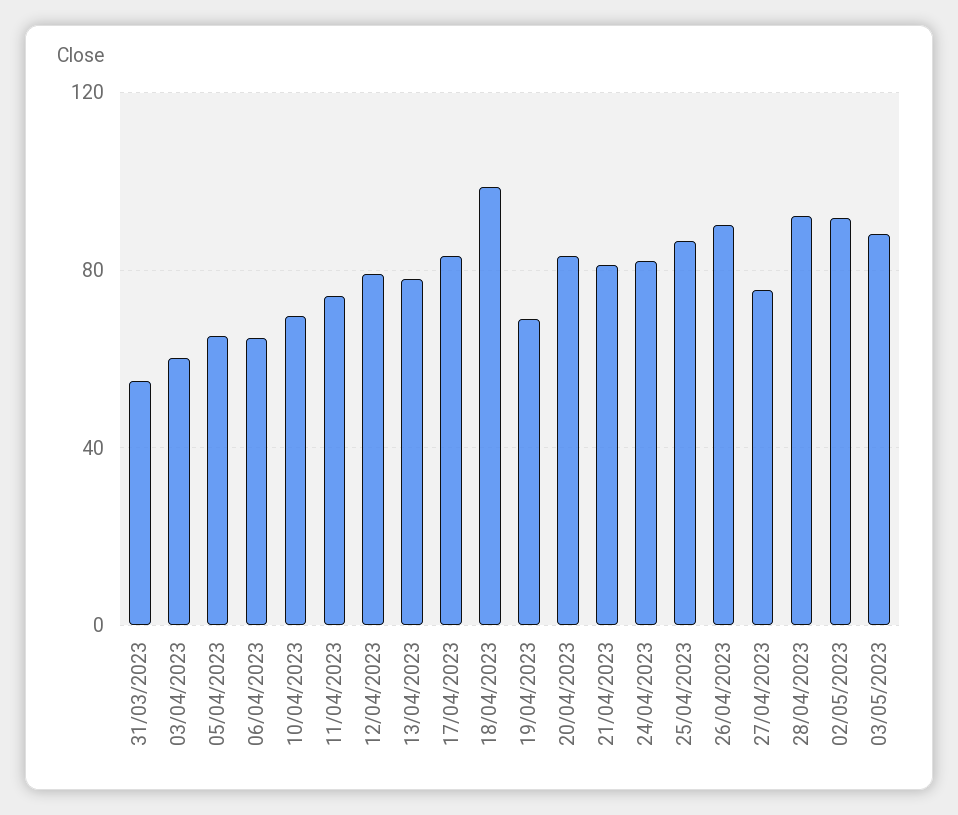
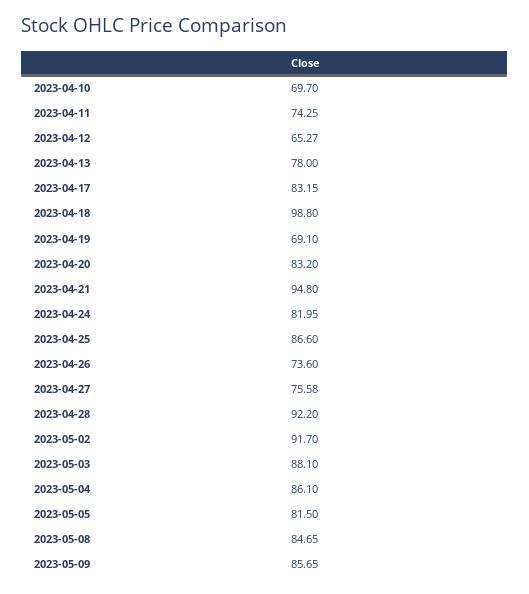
31/03/2023: 55 -> none
03/04/2023: 60 -> none
05/04/2023: 65 -> none
06/04/2023: 65 -> none
12/04/2023: 80 -> 65.27
21/04/2023: 80 -> 94.8
26/04/2023: 90 -> 73.6
2023-05-04: none -> 86.1
2023-05-05: none -> 81.5
2023-05-08: none -> 84.65
2023-05-09: none -> 85.65

